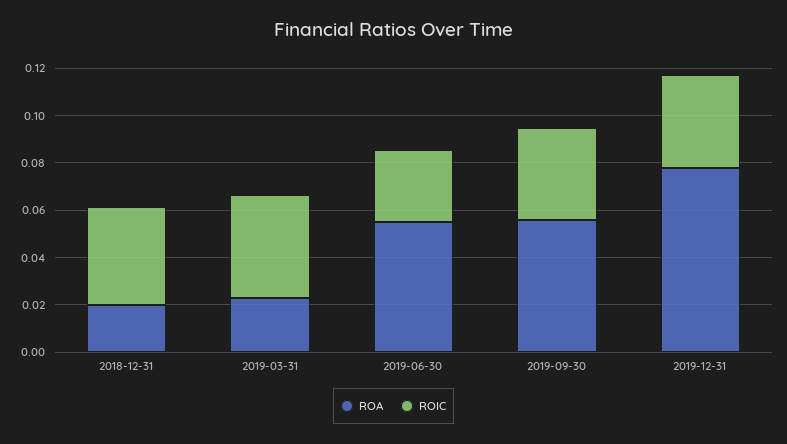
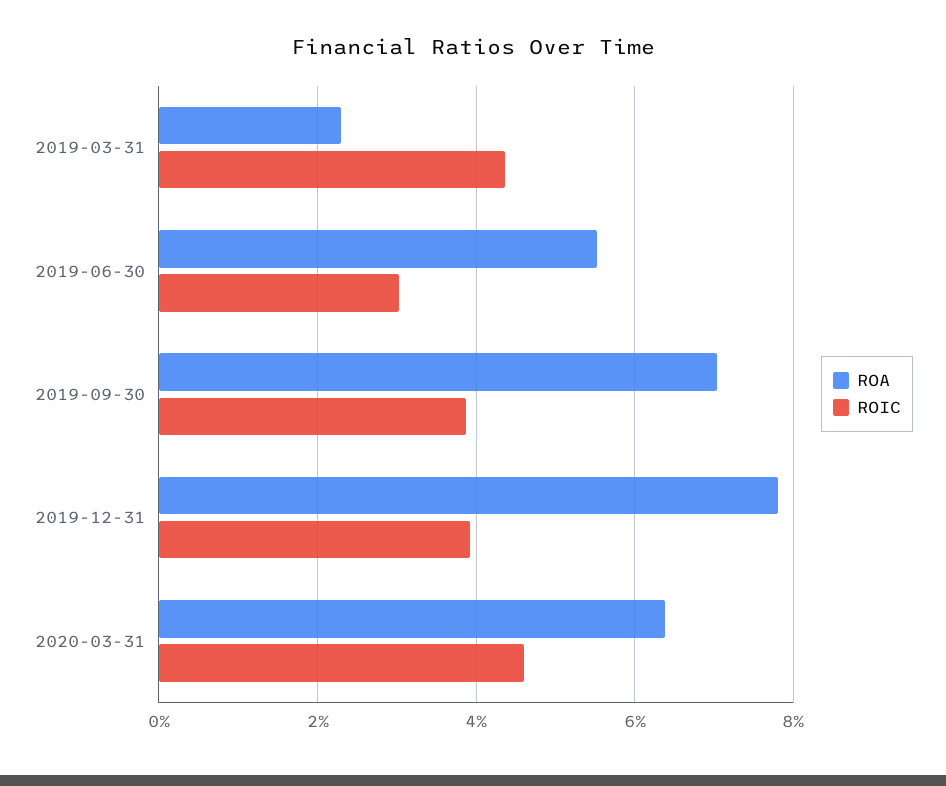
ROA, 2018-12-31: 0.02 -> none
ROIC, 2018-12-31: 0.04 -> none
ROA, 2019-09-30: 0.055 -> 0.07
ROA, 2020-03-31: none -> 0.064
ROIC, 2020-03-31: none -> 0.046

